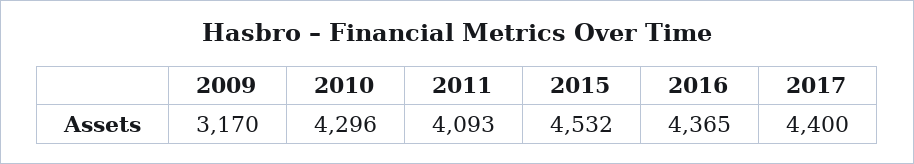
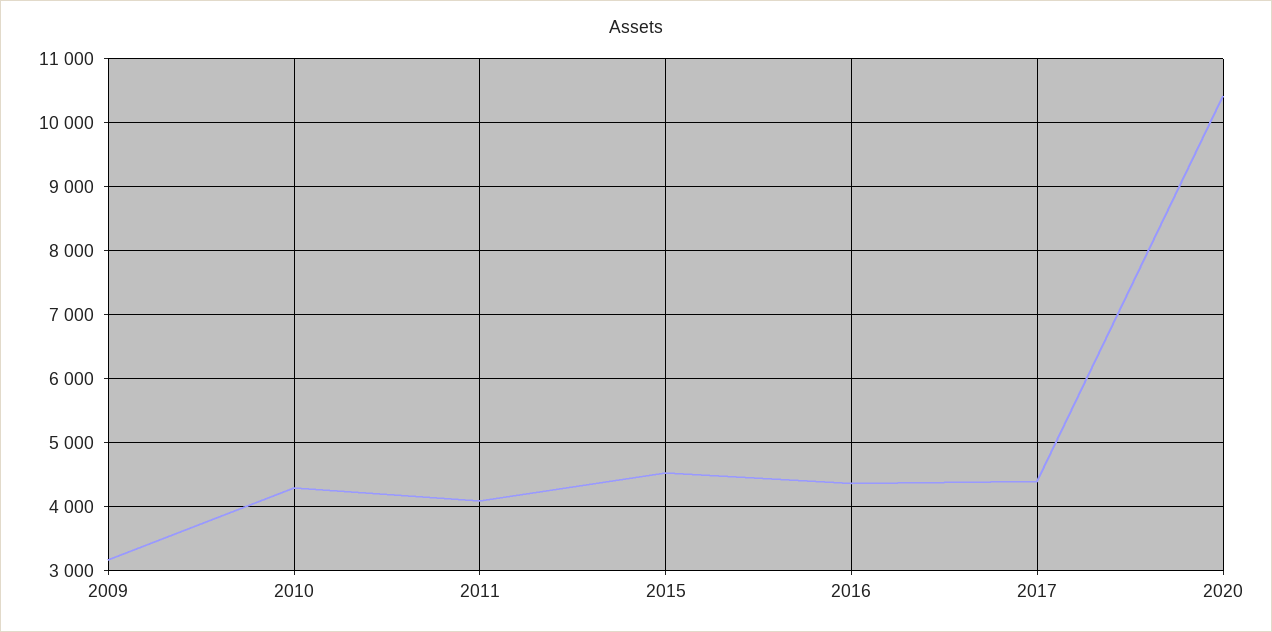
2020: none -> 10400

